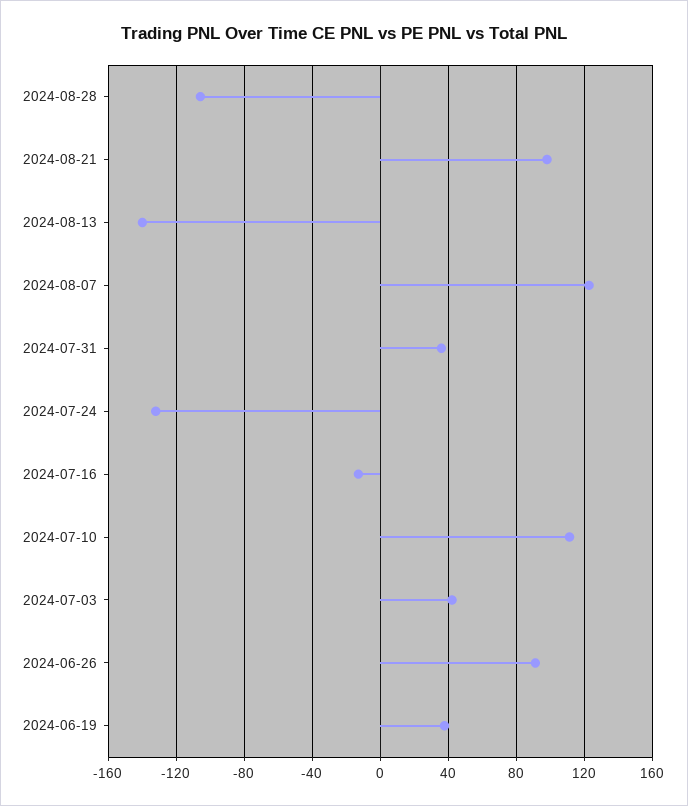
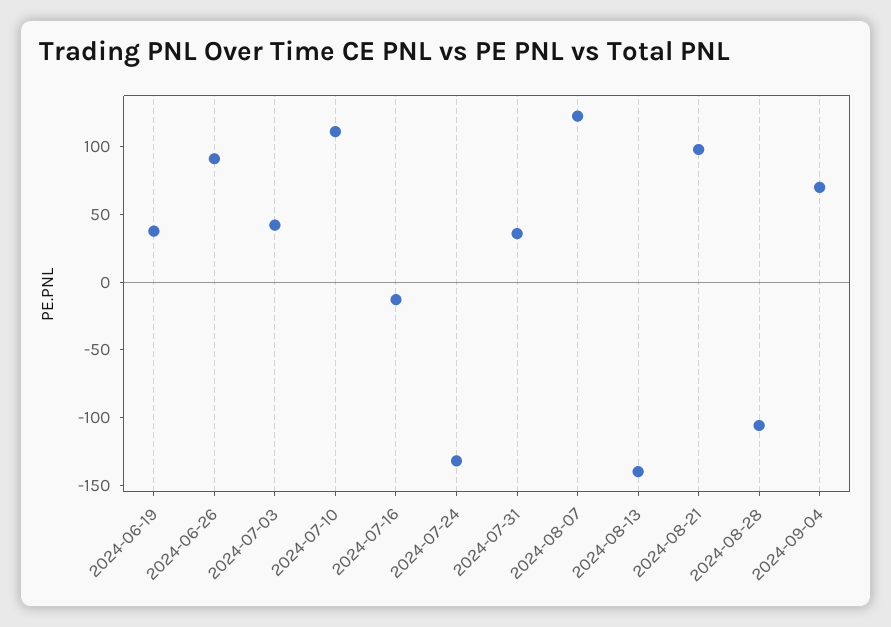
2024-09-04: none -> 70

